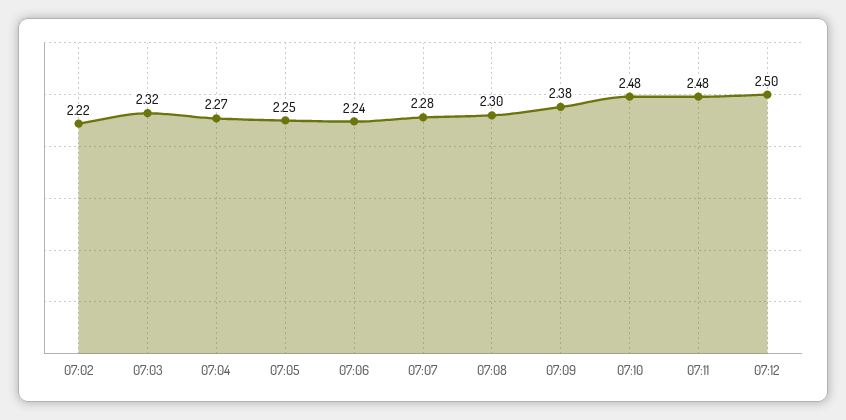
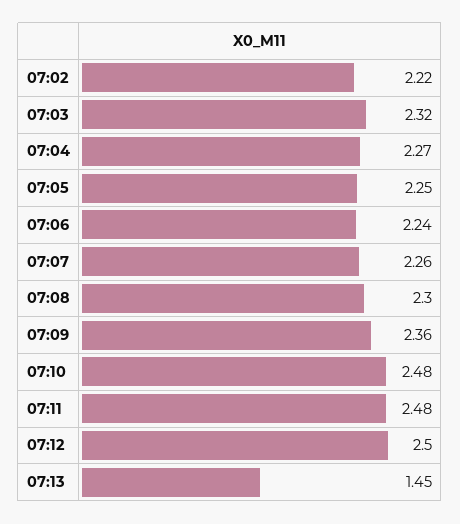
07:07: 2.28 -> 2.26
07:09: 2.38 -> 2.36
07:13: none -> 1.45

